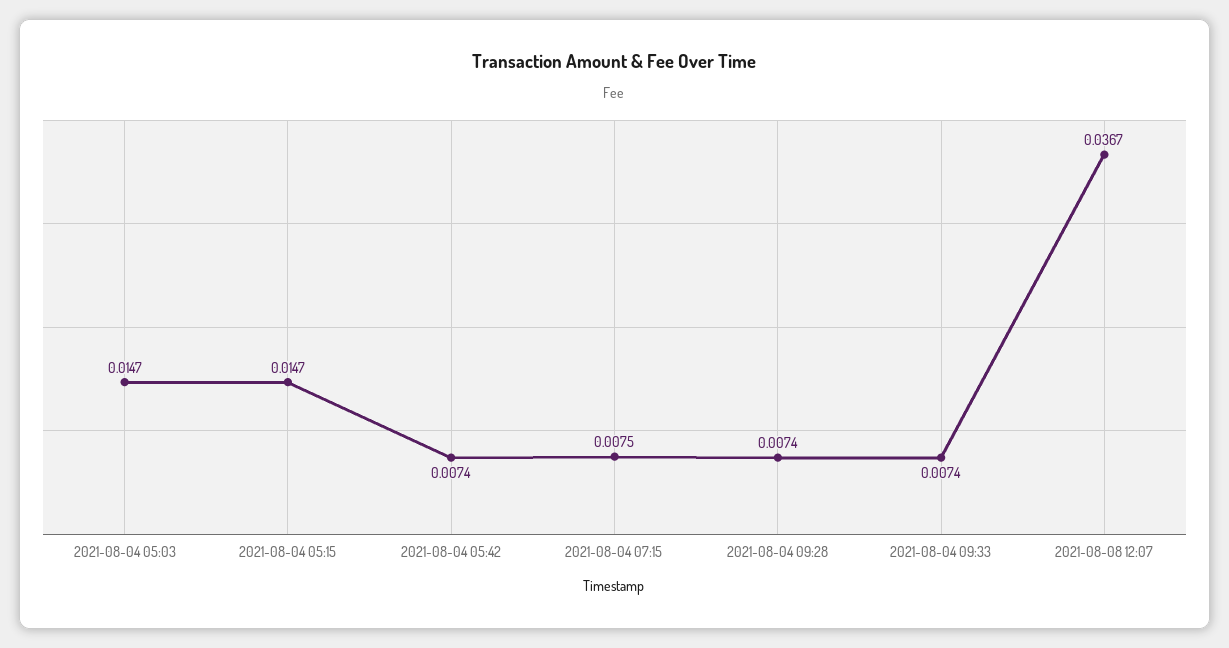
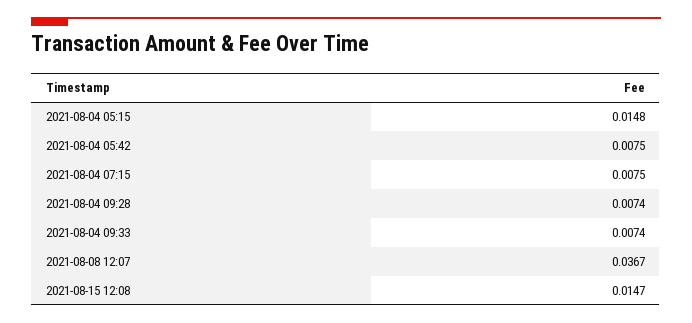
2021-08-04 05:03: 0.0147 -> none
2021-08-04 05:15: 0.0147 -> 0.0148
2021-08-04 05:42: 0.0074 -> 0.0075
2021-08-15 12:08: none -> 0.0147

